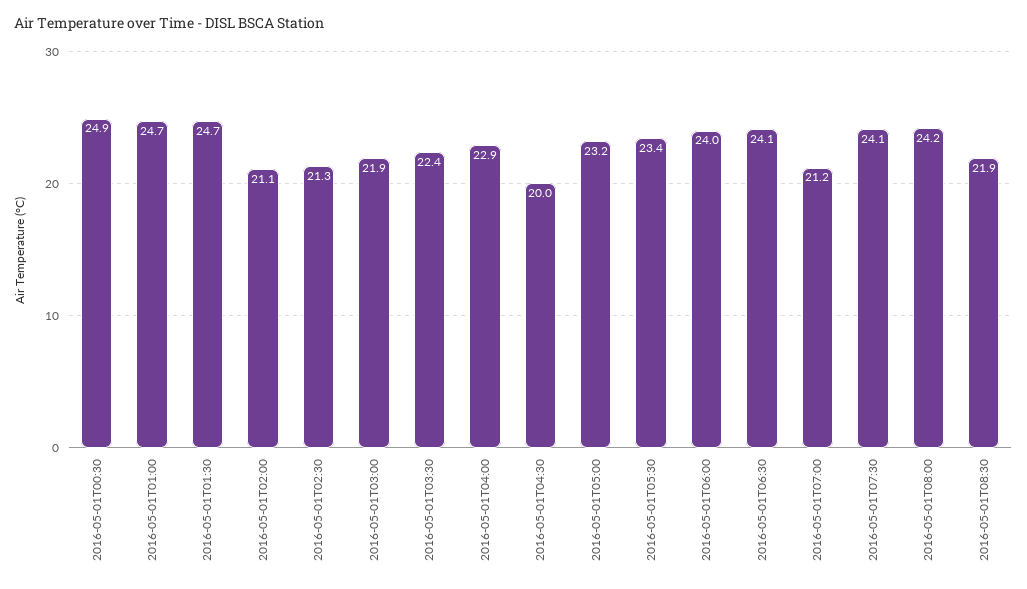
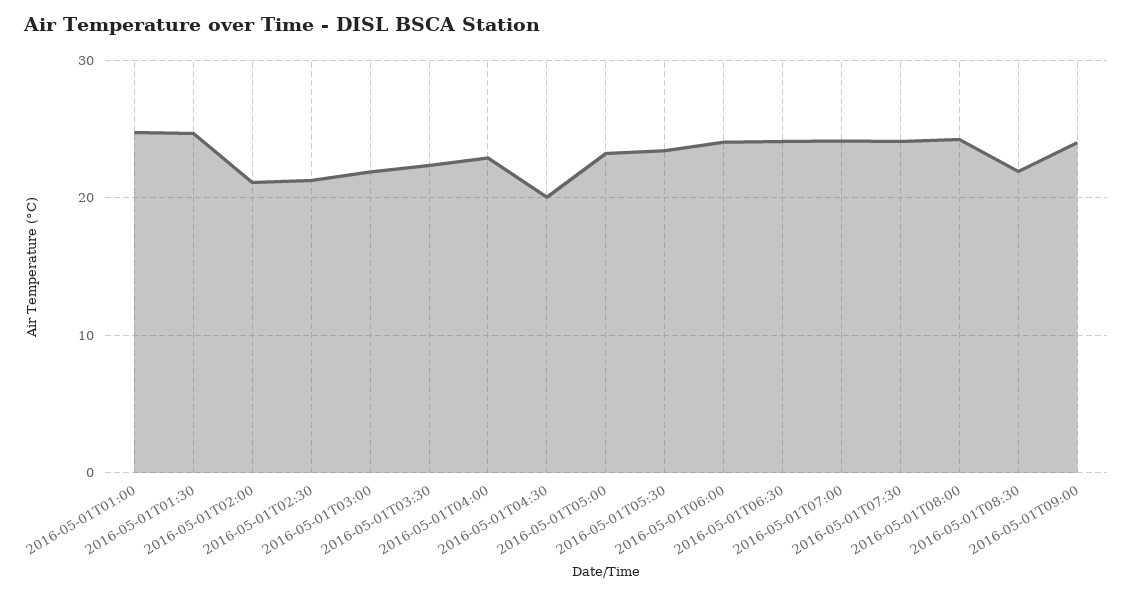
2016-05-01T00:30: 24.9 -> none
2016-05-01T07:00: 21.2 -> 24
2016-05-01T09:00: none -> 24

